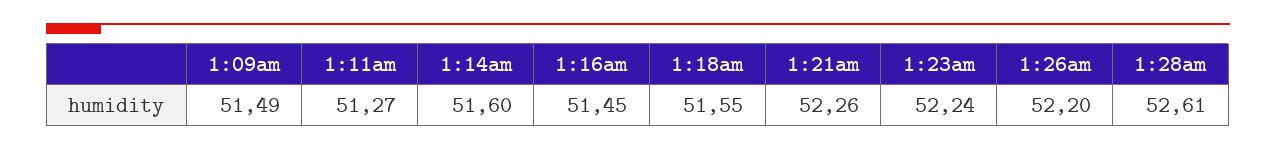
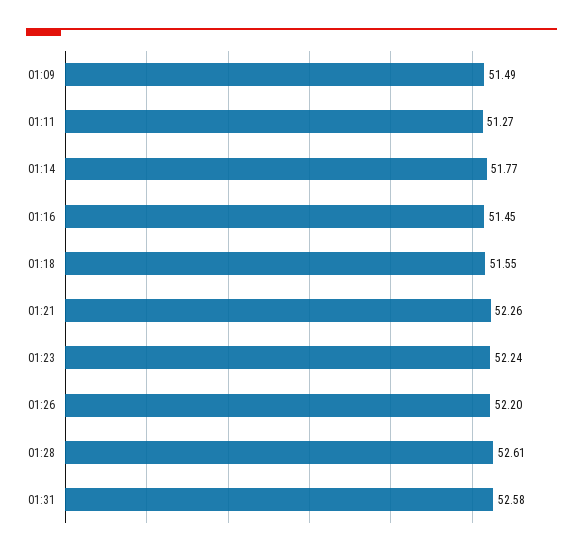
1:14am: 51.6 -> 51.77
01:31: none -> 52.58

